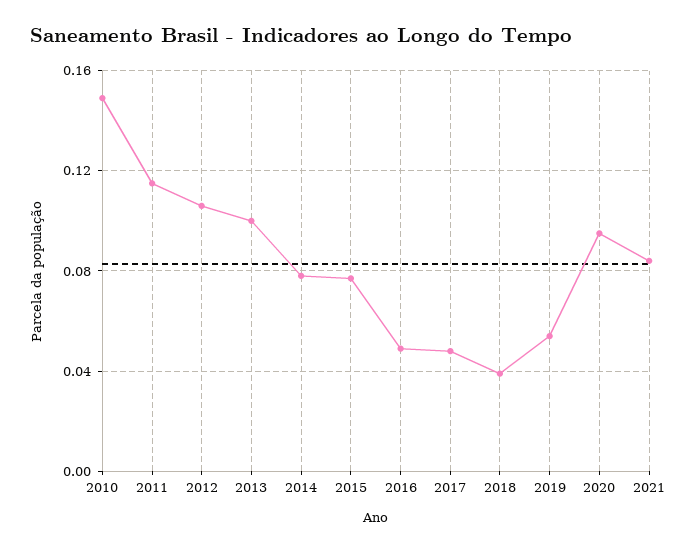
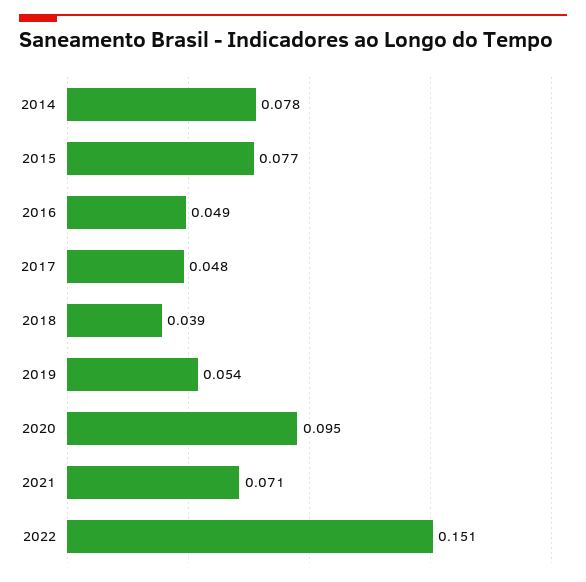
2010: 0.15 -> none
2011: 0.115 -> none
2012: 0.105 -> none
2013: 0.1 -> none
2021: 0.085 -> 0.071
2022: none -> 0.151

